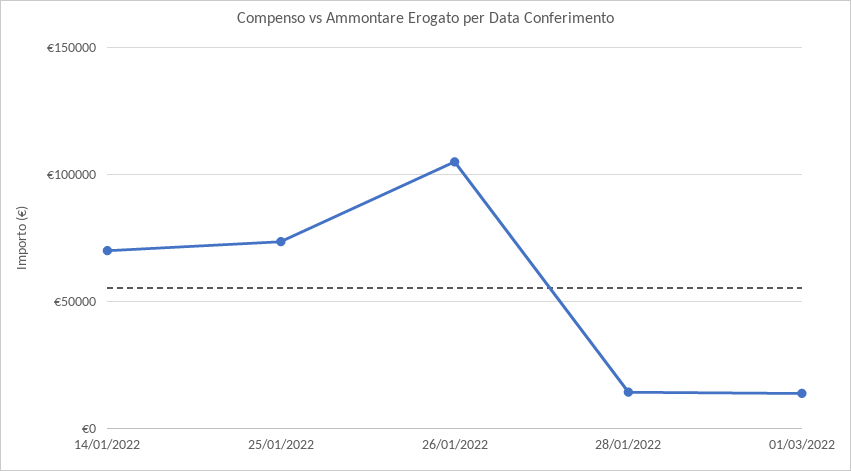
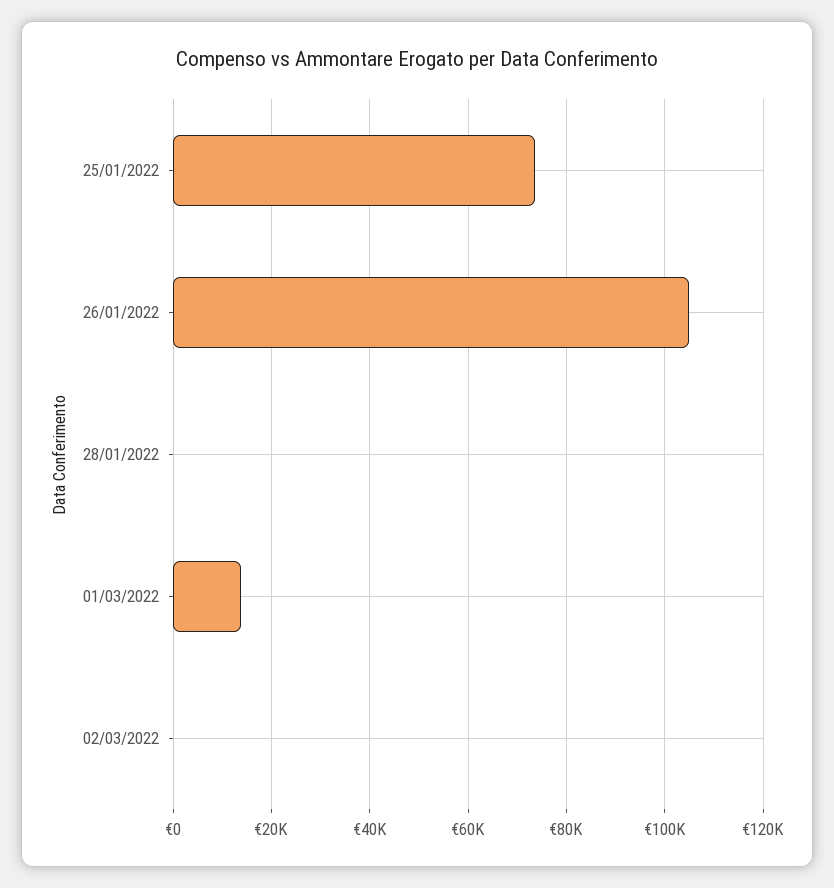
14/01/2022: 70000 -> none
28/01/2022: 15000 -> 0
02/03/2022: none -> 0

